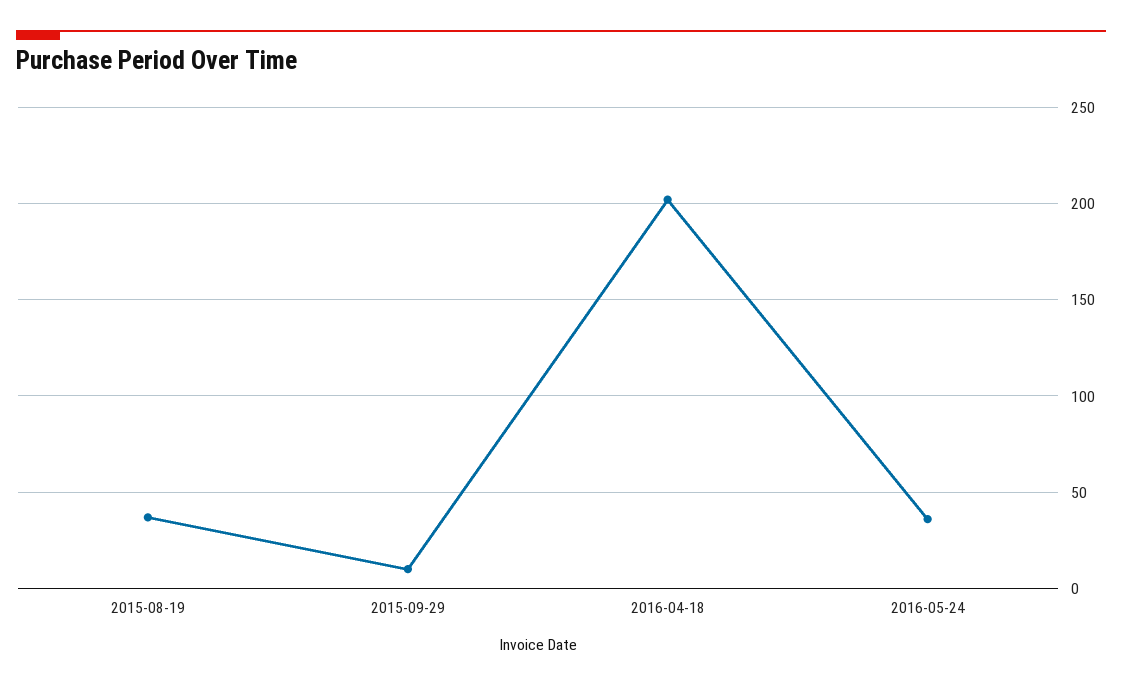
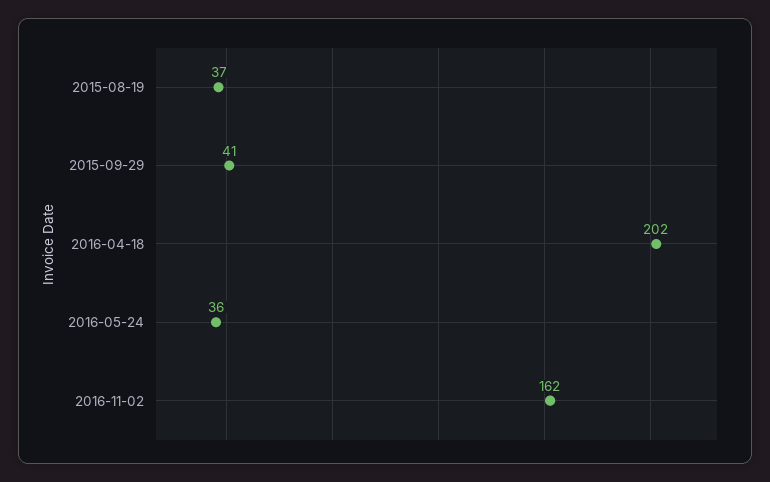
2015-09-29: 10 -> 41
2016-11-02: none -> 162

